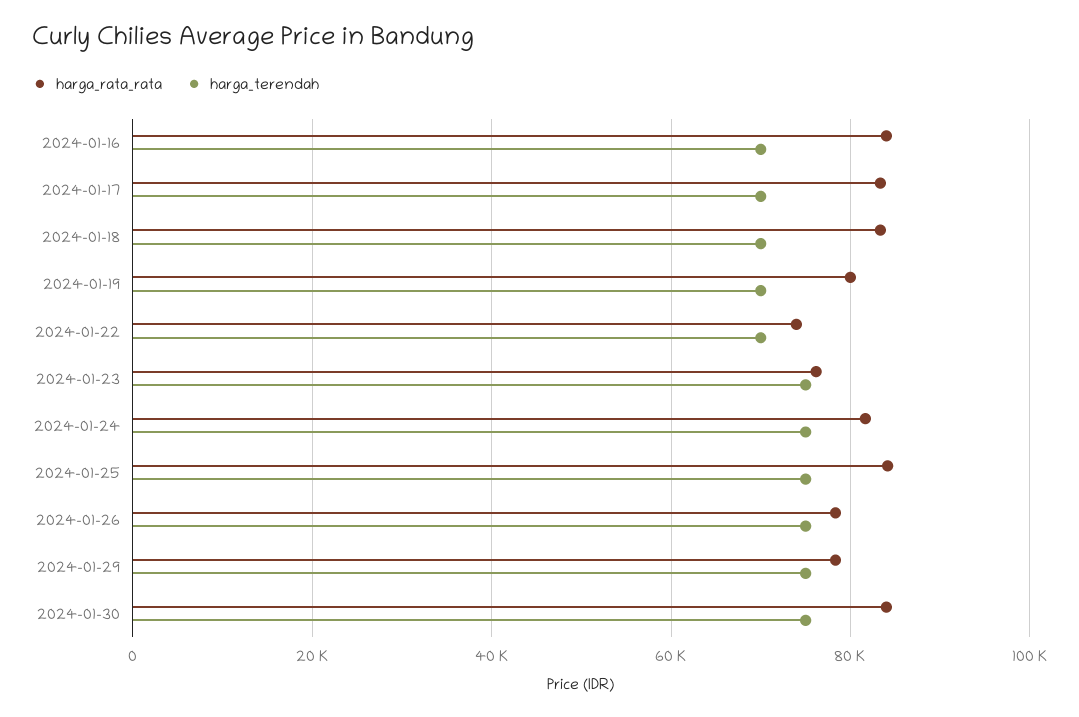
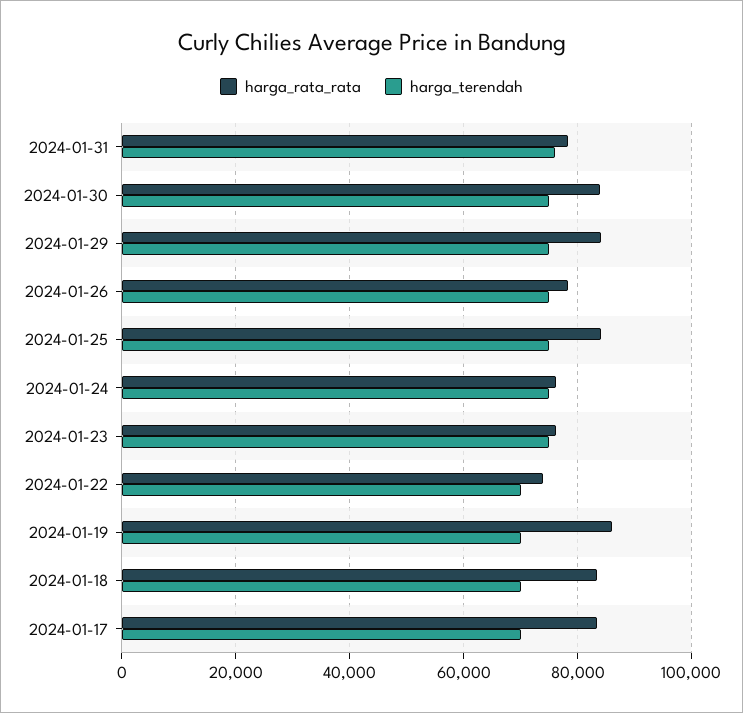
harga_rata_rata, 2024-01-16: 84000 -> none
harga_terendah, 2024-01-16: 70000 -> none
harga_rata_rata, 2024-01-19: 80000 -> 86000
harga_rata_rata, 2024-01-24: 82000 -> 76000
harga_rata_rata, 2024-01-29: 78000 -> 84000
harga_rata_rata, 2024-01-31: none -> 78000
harga_terendah, 2024-01-31: none -> 76000

